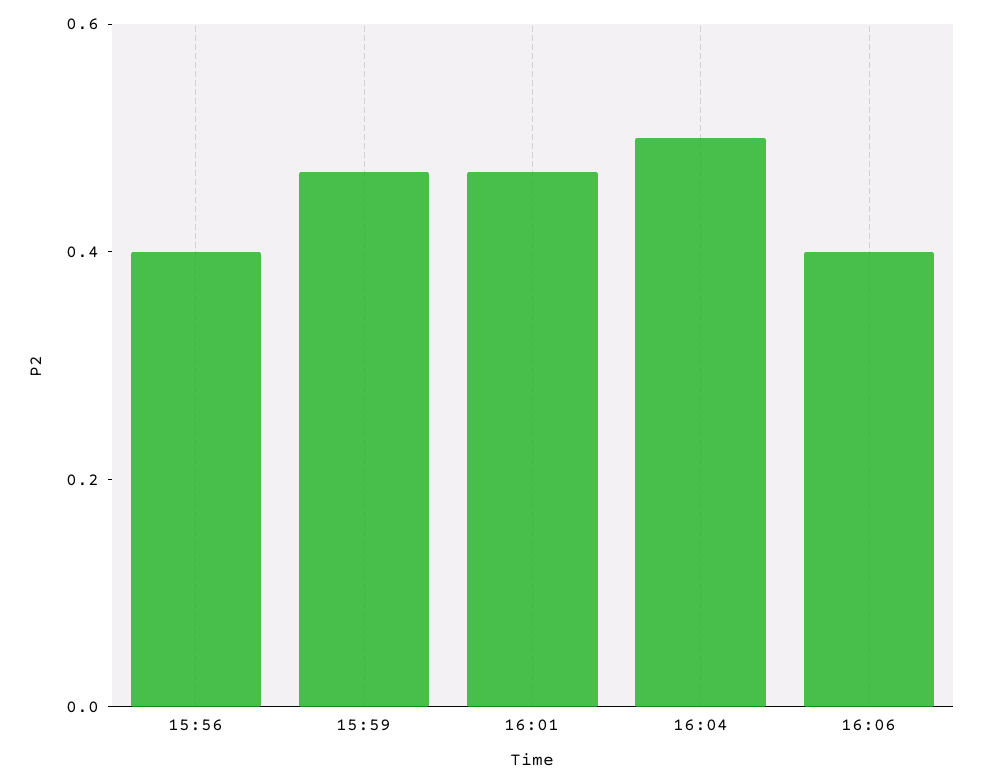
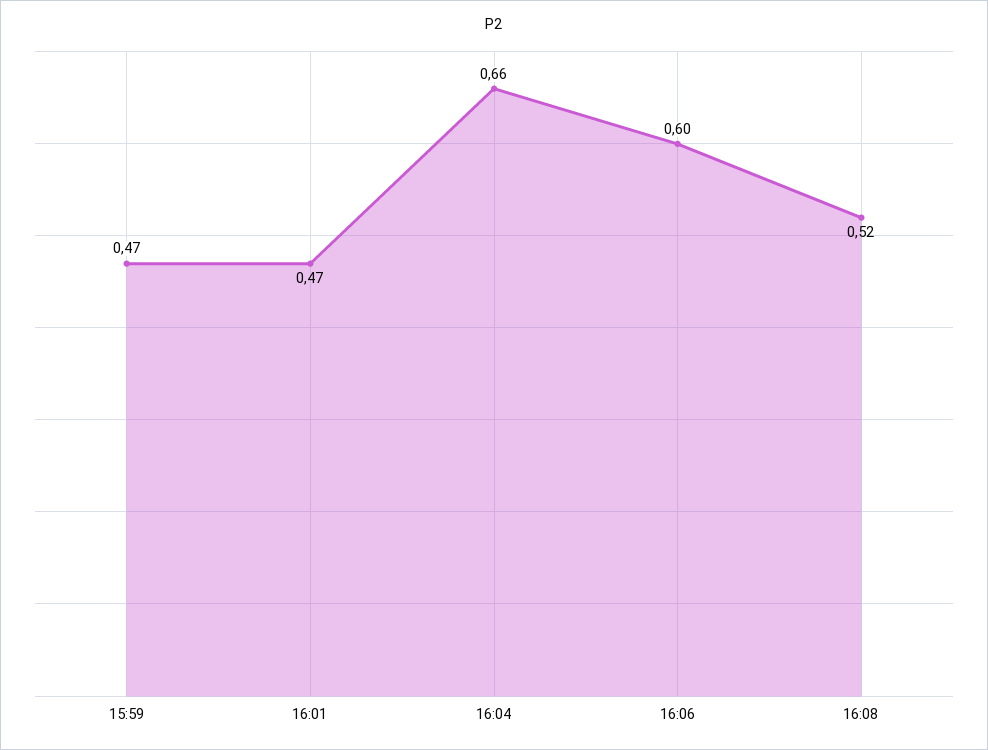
15:56: 0.4 -> none
16:04: 0.5 -> 0.66
16:06: 0.4 -> 0.6
16:08: none -> 0.52

